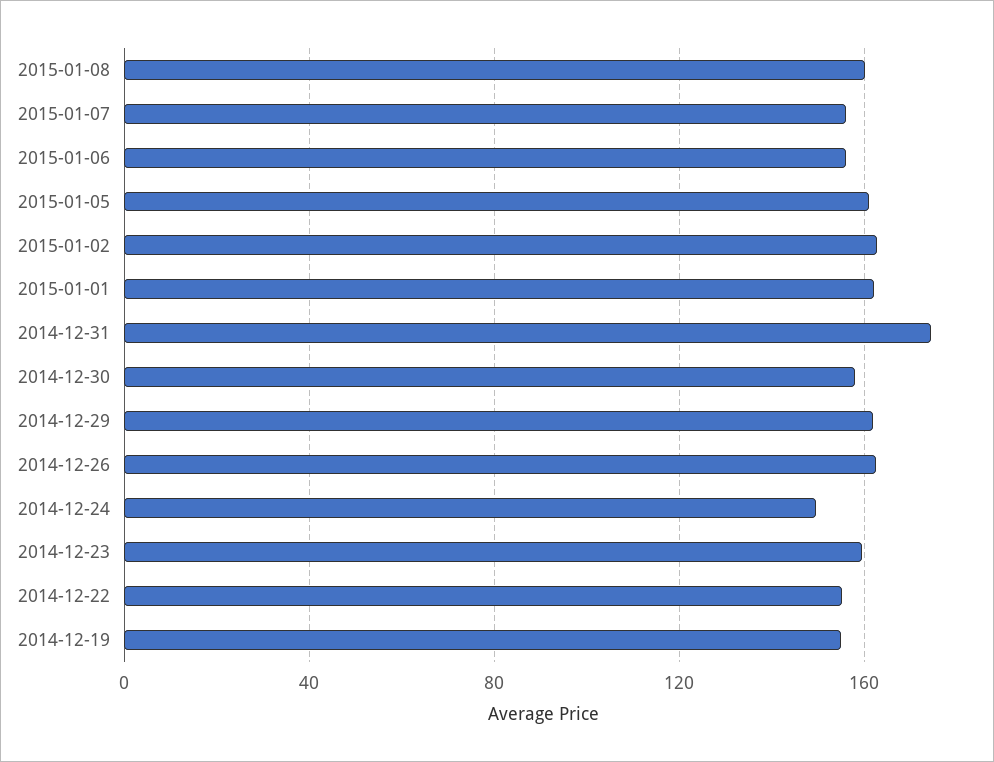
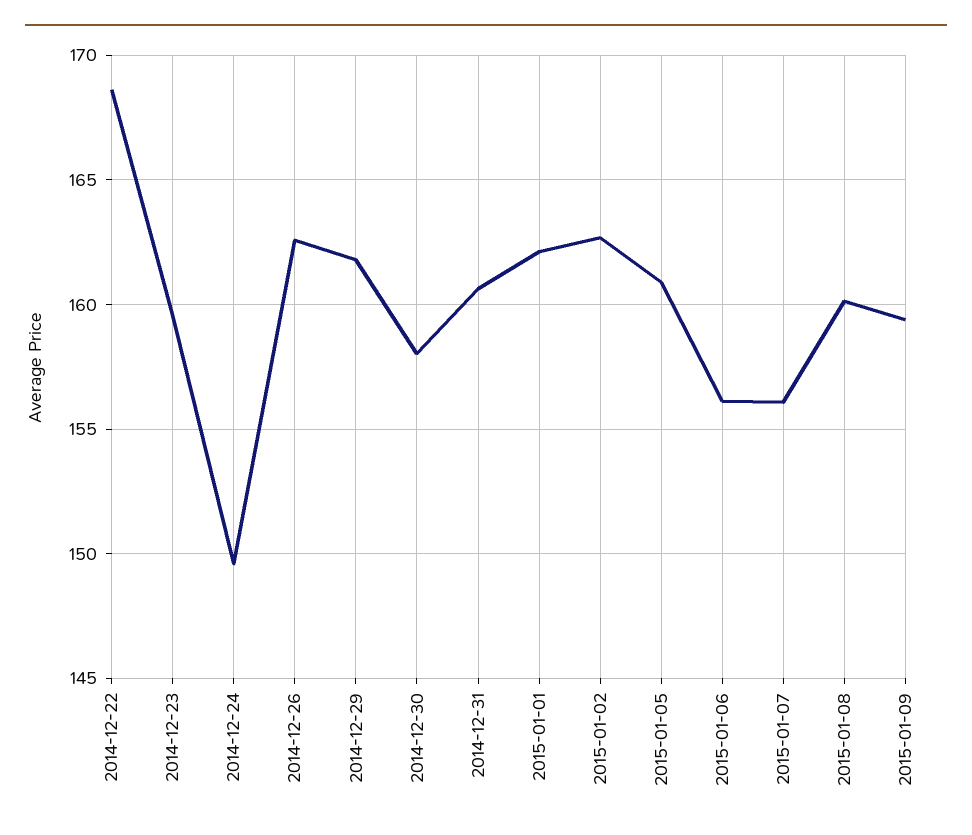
2014-12-31: 175 -> 160.5
2014-12-22: 155 -> 168.5
2014-12-19: 155 -> none
2015-01-09: none -> 159.5

